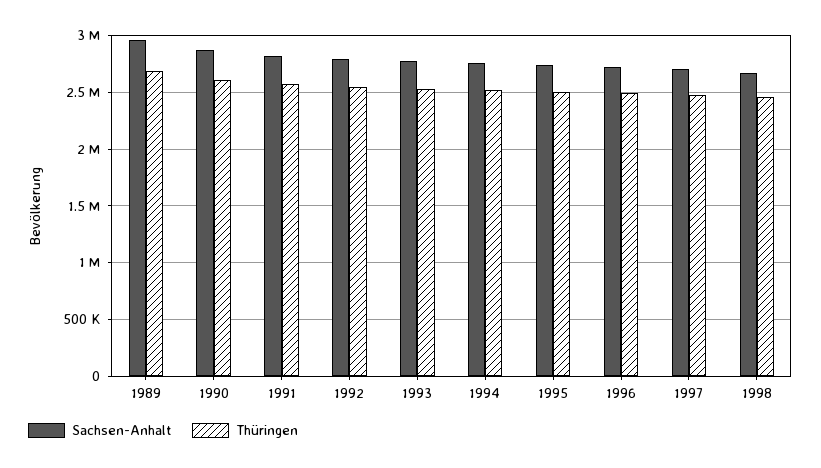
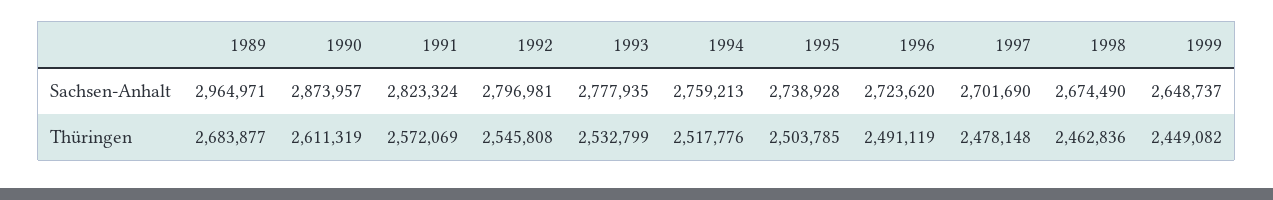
Sachsen-Anhalt, 1999: none -> 2648737
Thüringen, 1999: none -> 2449082

